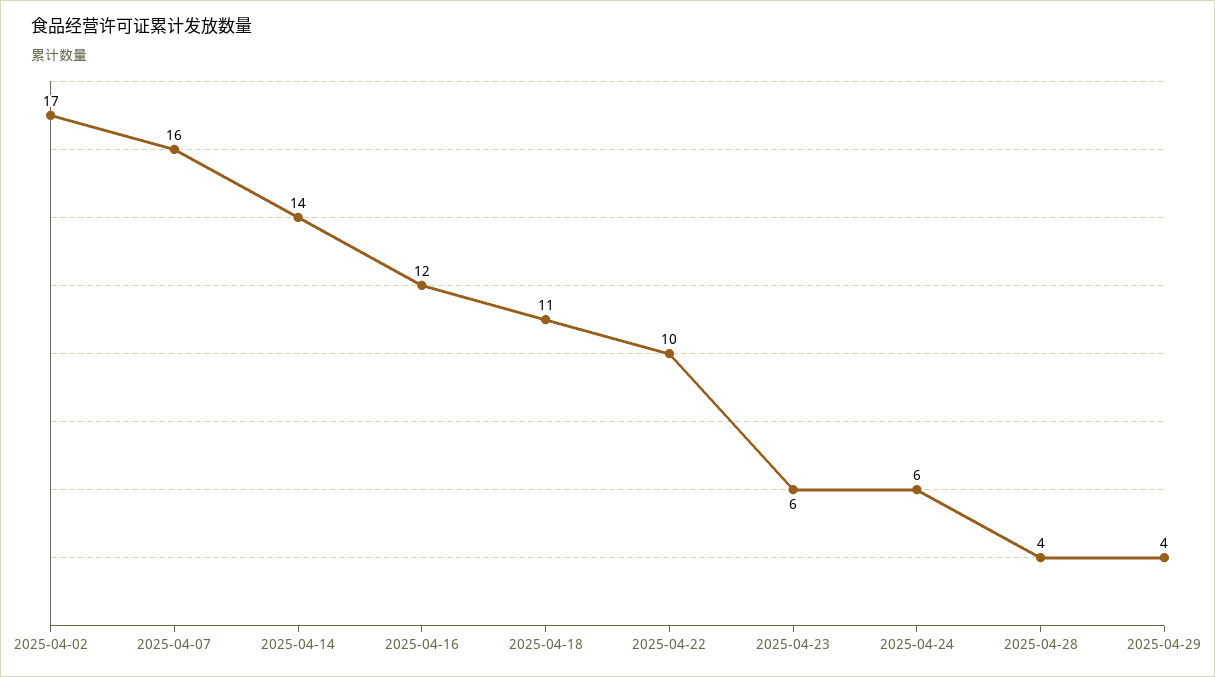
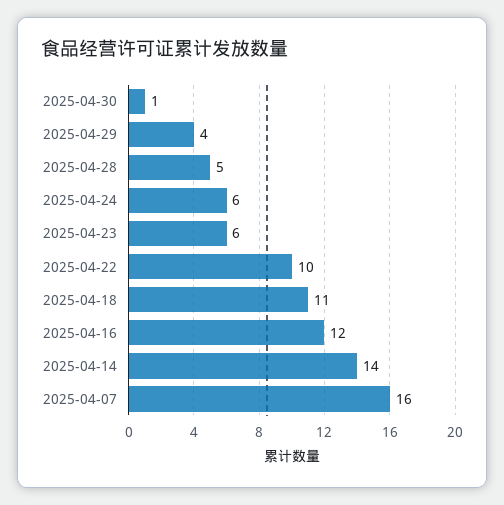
2025-04-02: 17 -> none
2025-04-28: 4 -> 5
2025-04-30: none -> 1

